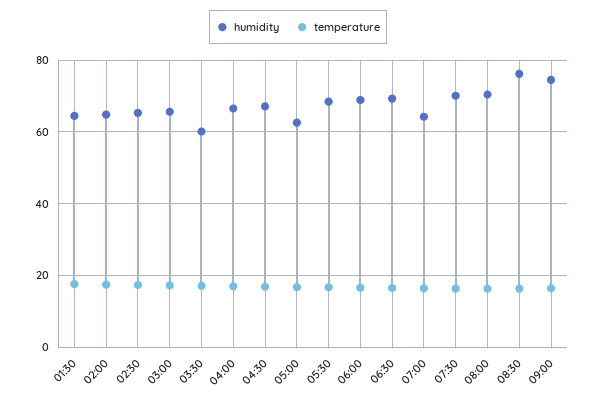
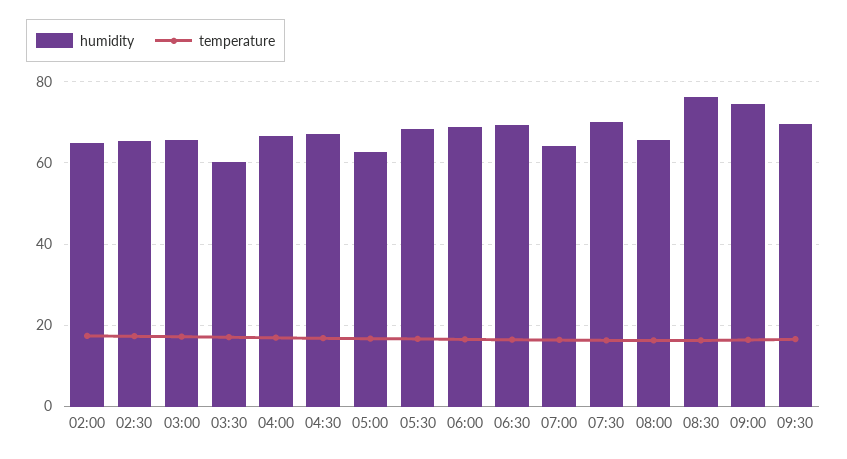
humidity, 01:30: 64 -> none
temperature, 01:30: 18 -> none
humidity, 08:00: 70 -> 66
humidity, 09:30: none -> 70
temperature, 09:30: none -> 16

